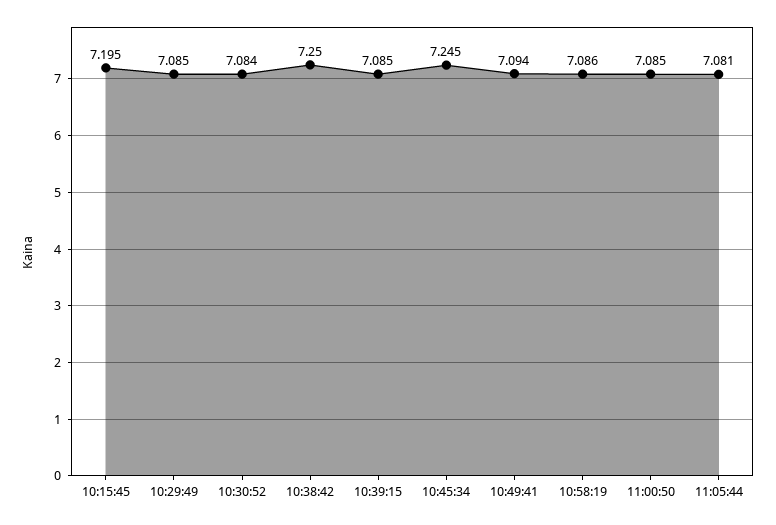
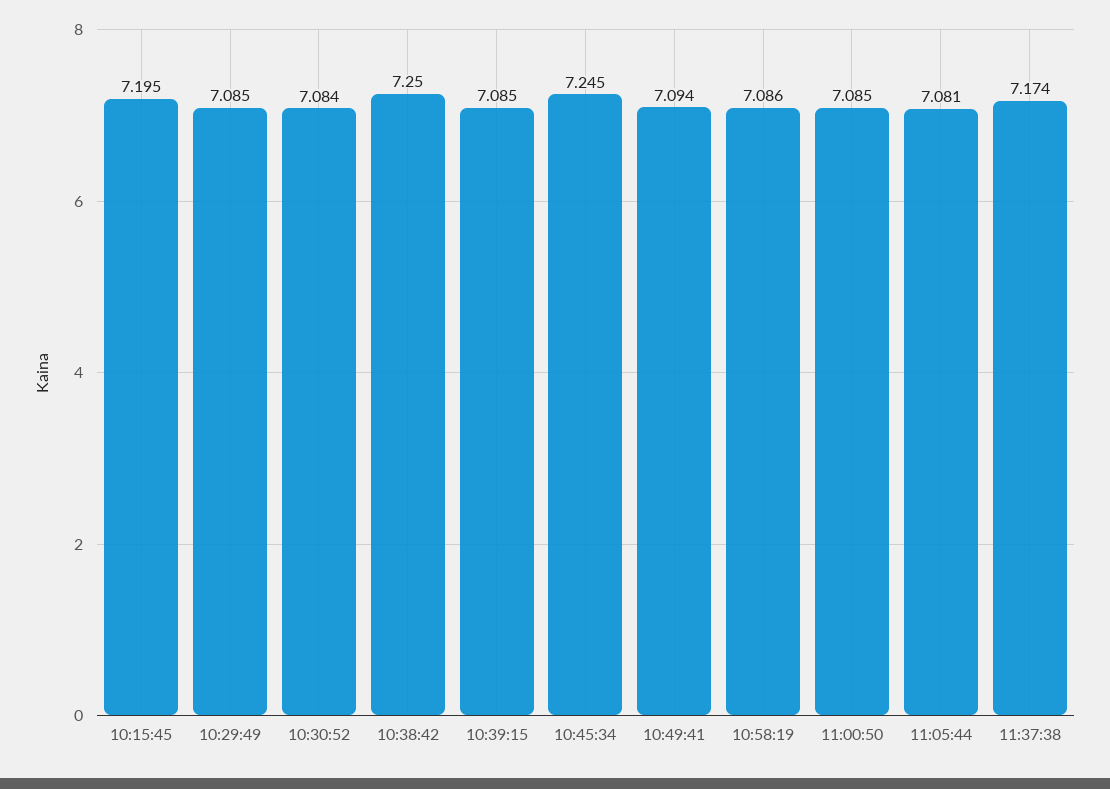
11:37:38: none -> 7.174

